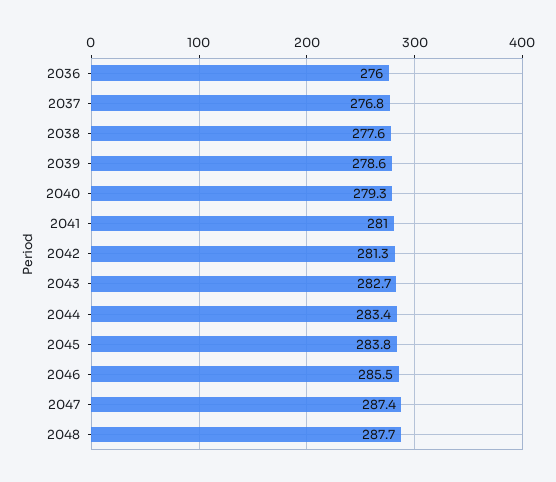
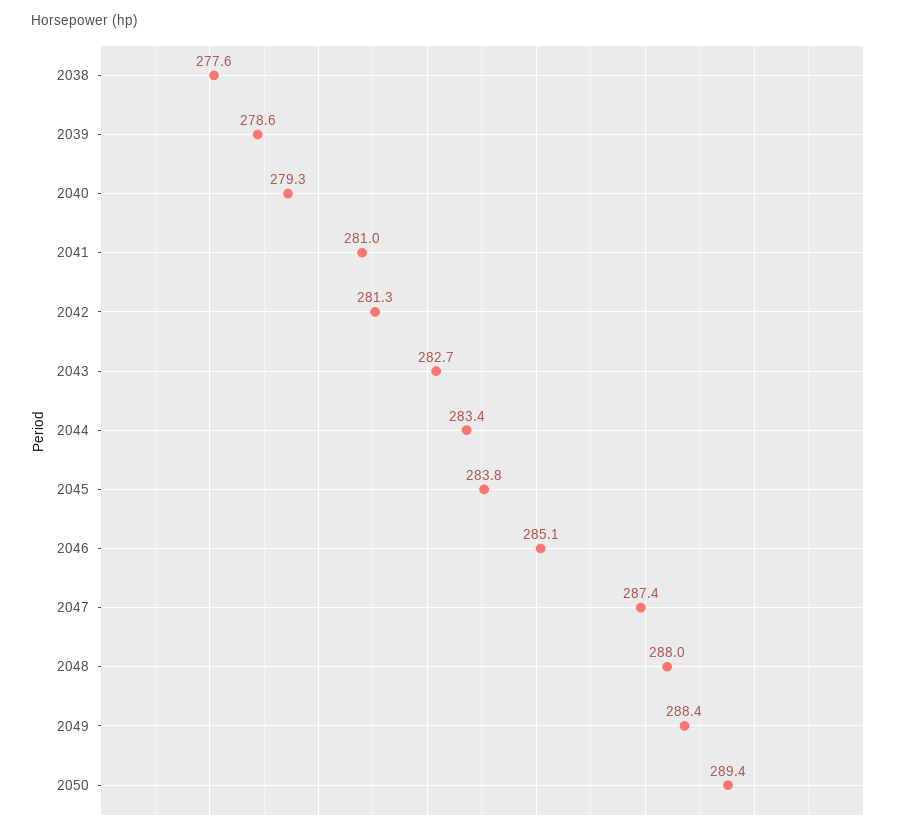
2036: 276 -> none
2037: 276.8 -> none
2046: 285.5 -> 285.1
2048: 287.7 -> 288
2049: none -> 288.4
2050: none -> 289.4

